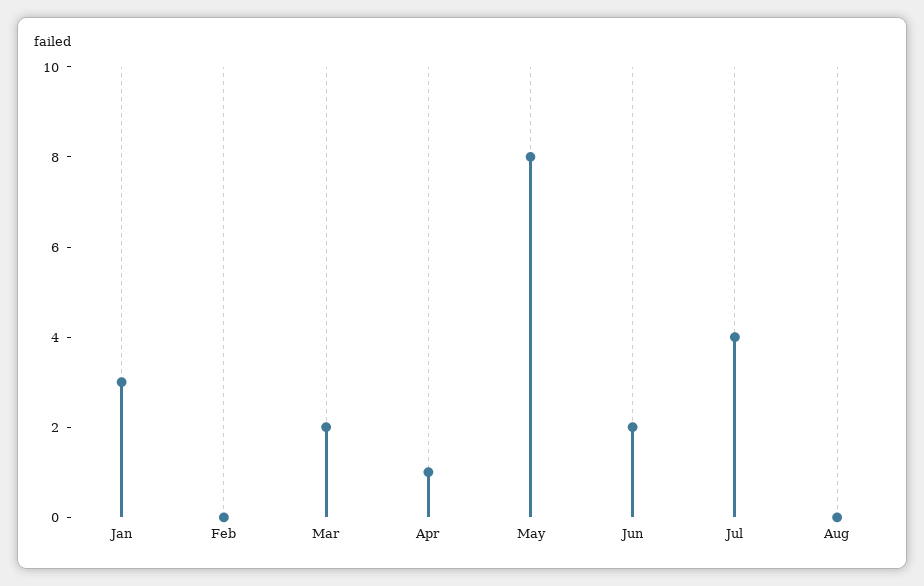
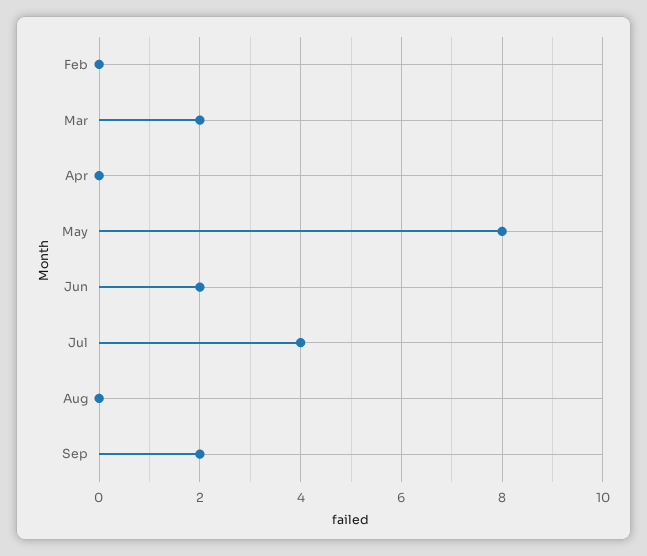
Jan: 3 -> none
Apr: 1 -> 0
Sep: none -> 2

